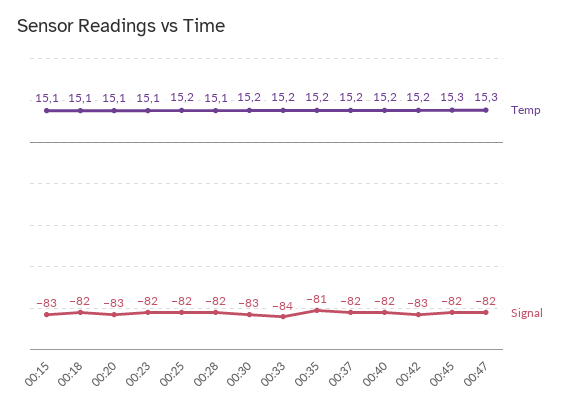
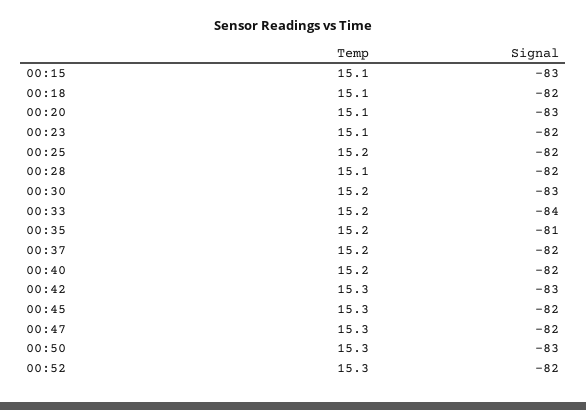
Temp, 00:42: 15.2 -> 15.3
Temp, 00:50: none -> 15.3
Signal, 00:50: none -> -83
Temp, 00:52: none -> 15.3
Signal, 00:52: none -> -82

